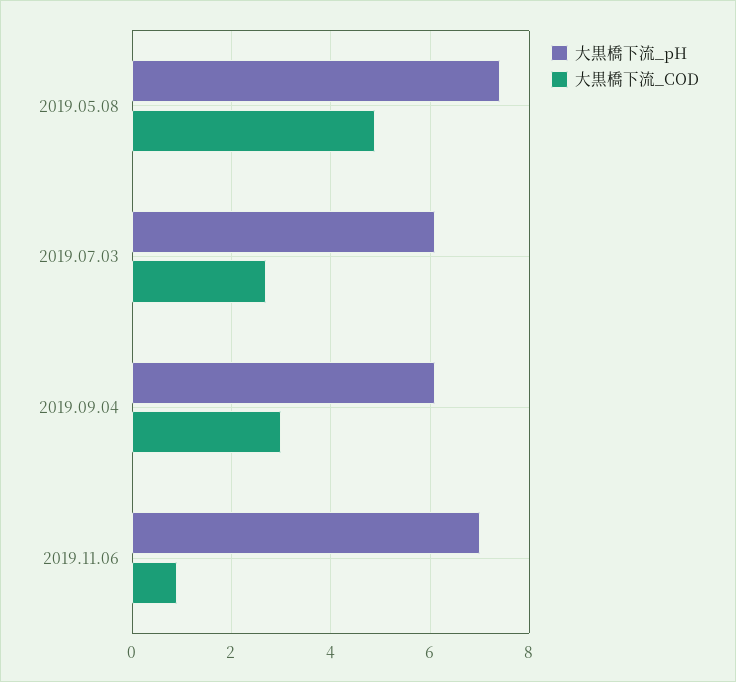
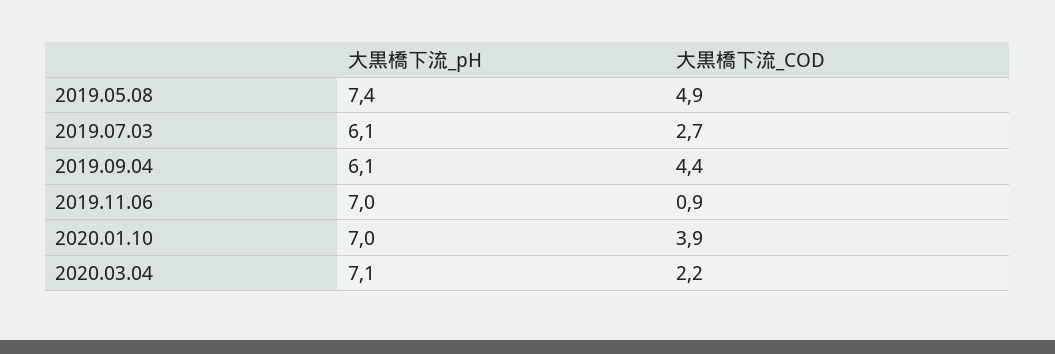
大黒橋下流_COD, 2019.09.04: 3 -> 4.4
大黒橋下流_pH, 2020.01.10: none -> 7
大黒橋下流_COD, 2020.01.10: none -> 3.9
大黒橋下流_pH, 2020.03.04: none -> 7.1
大黒橋下流_COD, 2020.03.04: none -> 2.2

